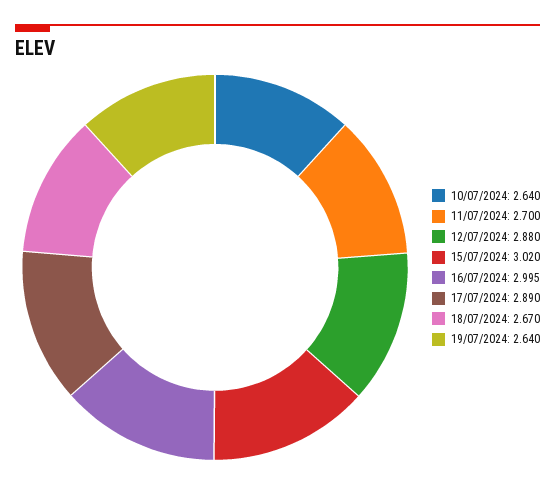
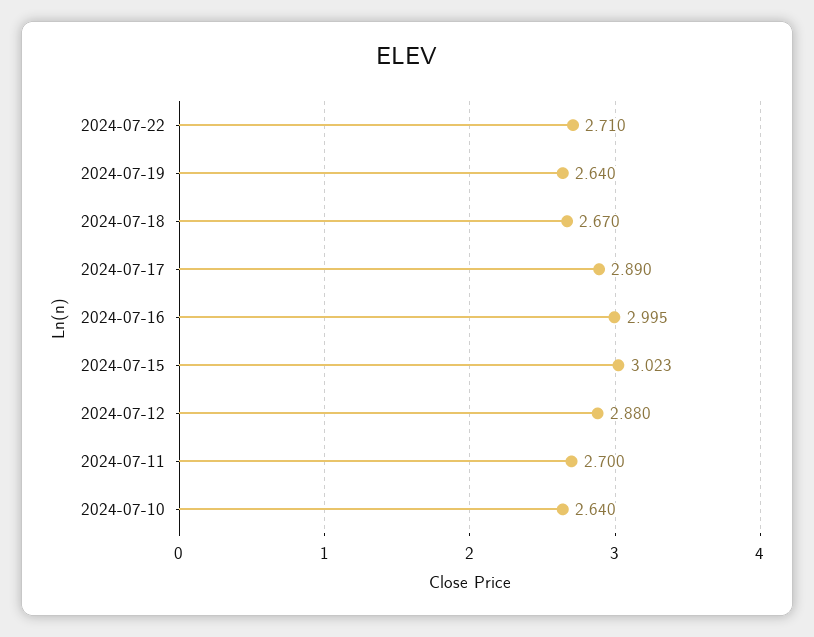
15/07/2024: 3.02 -> 3.023
2024-07-22: none -> 2.71

